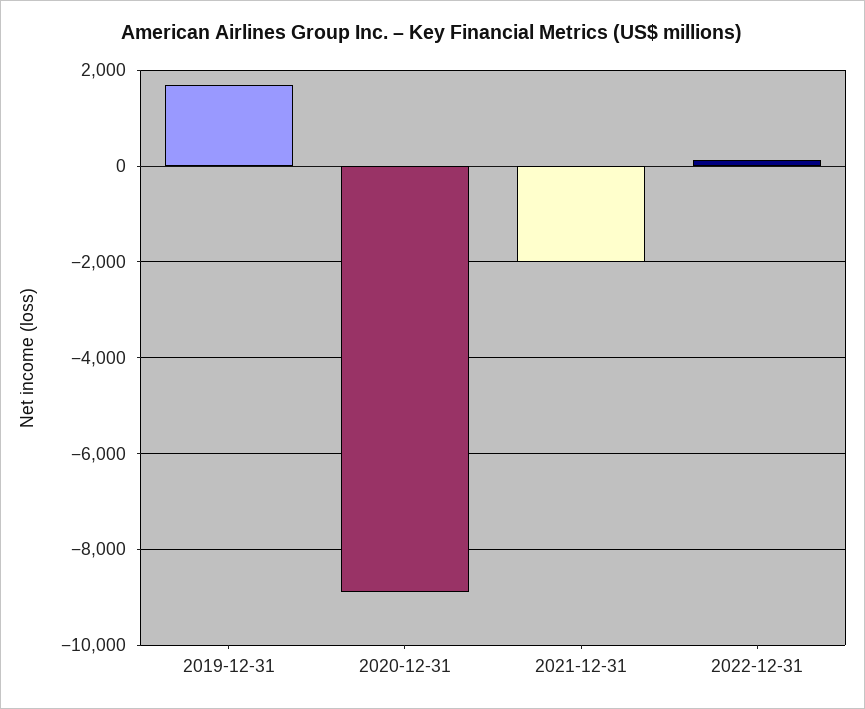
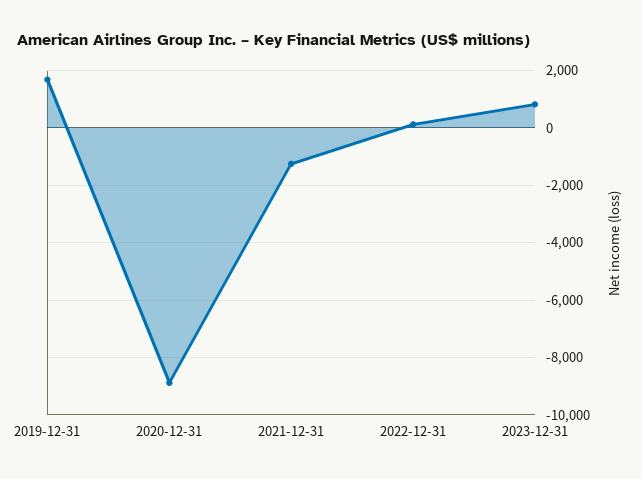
2021-12-31: -2000 -> -1250
2023-12-31: none -> 750

